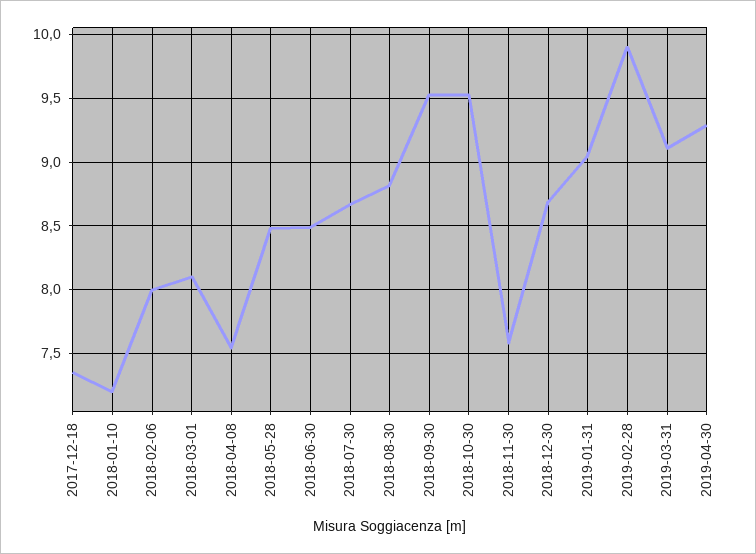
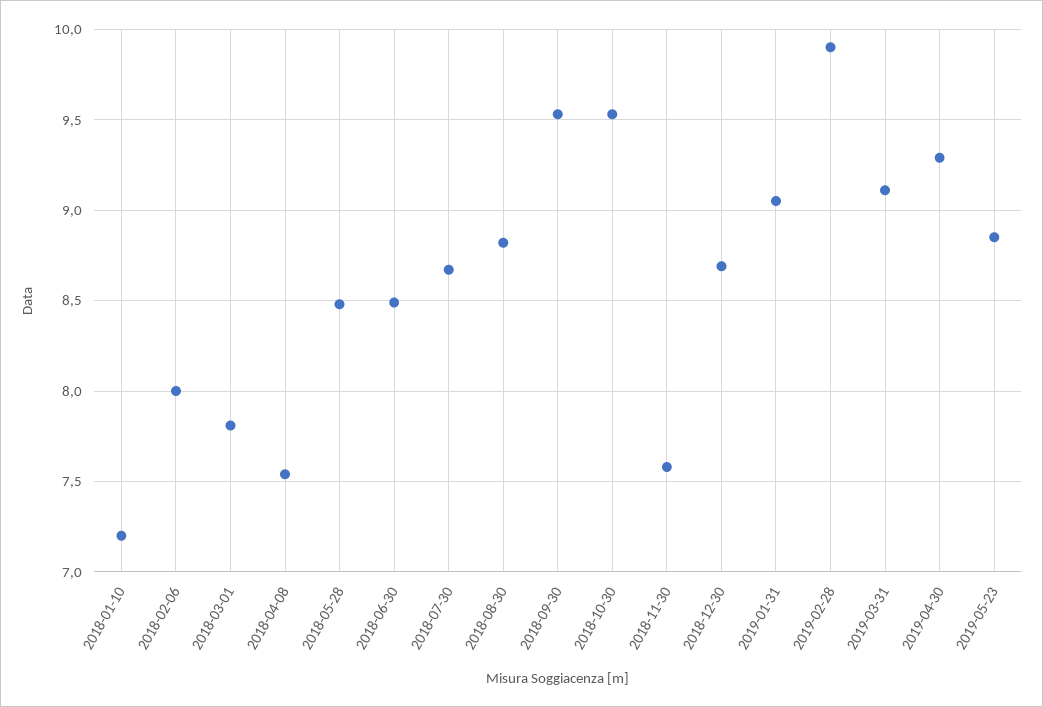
2017-12-18: 7.35 -> none
2018-03-01: 8.1 -> 7.8
2019-05-23: none -> 8.85

